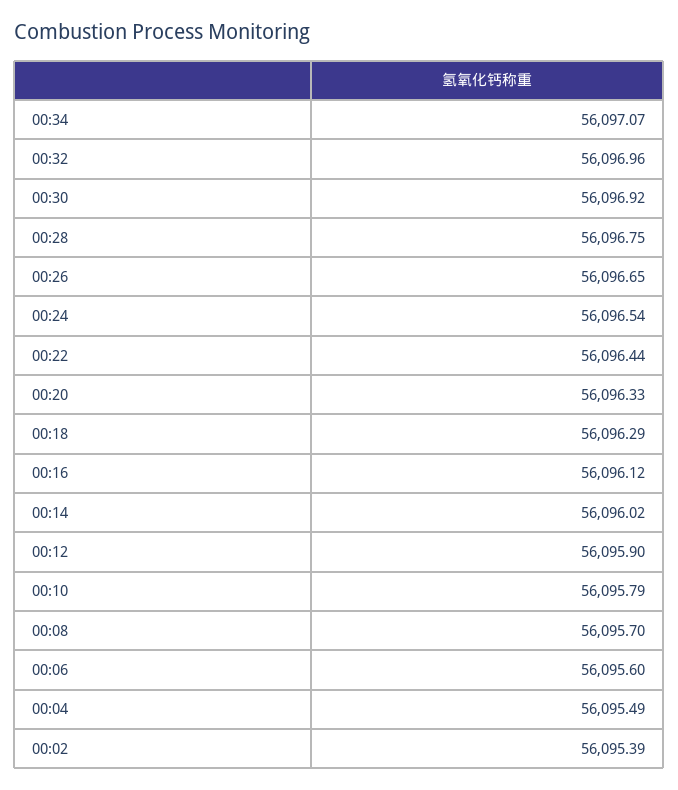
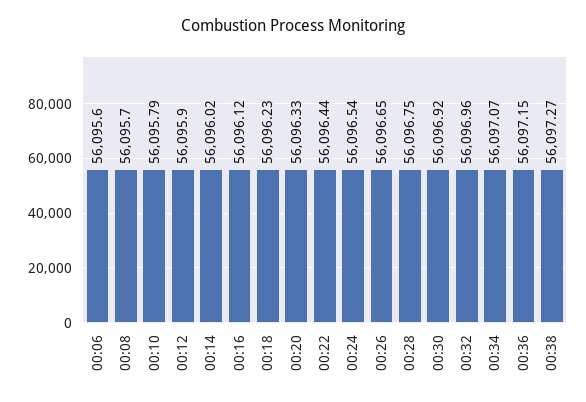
00:18: 56096.29 -> 56096.23
00:04: 56095.49 -> none
00:02: 56095.39 -> none
00:36: none -> 56097.15
00:38: none -> 56097.27

